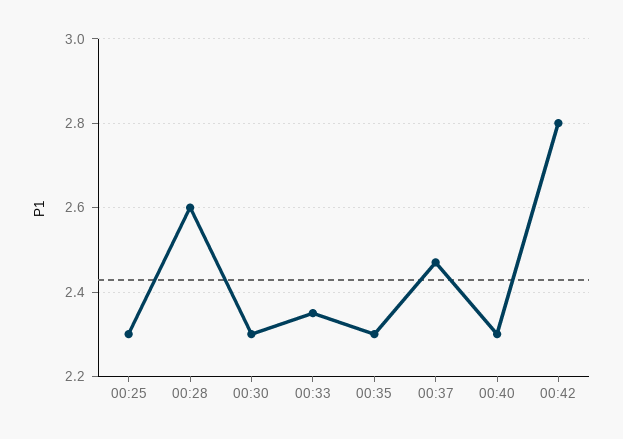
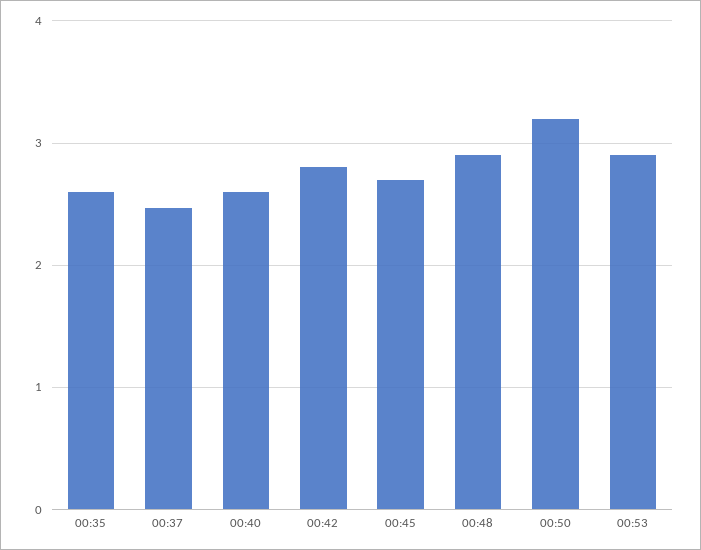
00:25: 2.3 -> none
00:28: 2.6 -> none
00:30: 2.3 -> none
00:33: 2.35 -> none
00:35: 2.3 -> 2.6
00:40: 2.3 -> 2.6
00:45: none -> 2.7
00:48: none -> 2.9
00:50: none -> 3.2
00:53: none -> 2.9

